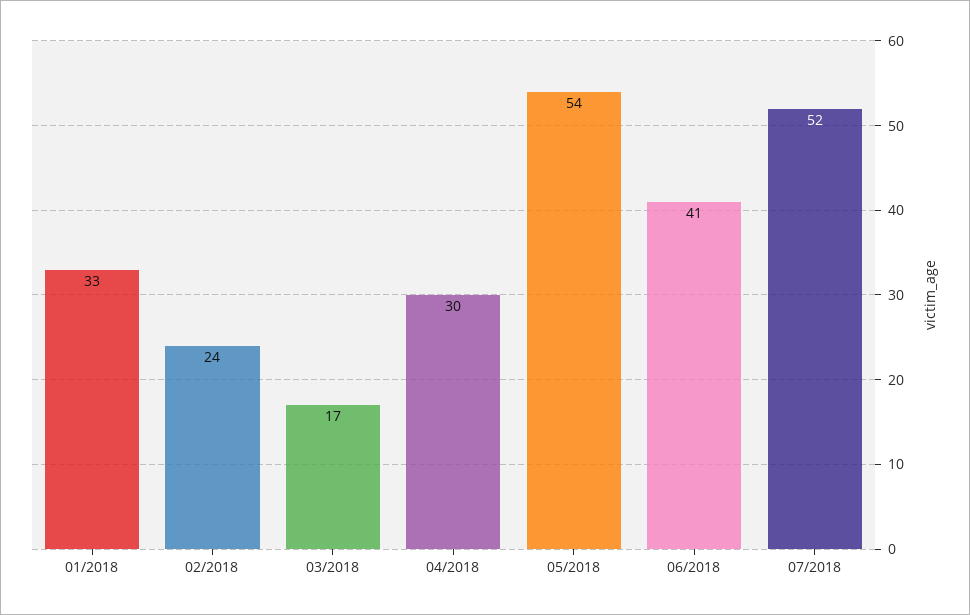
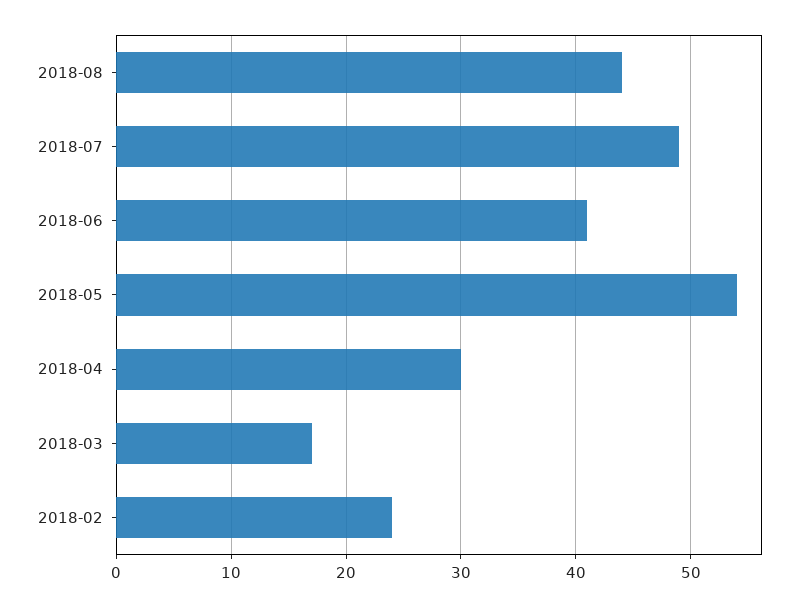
01/2018: 33 -> none
07/2018: 52 -> 49
2018-08: none -> 44

